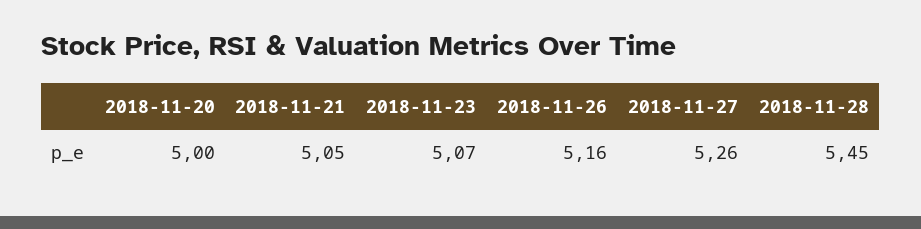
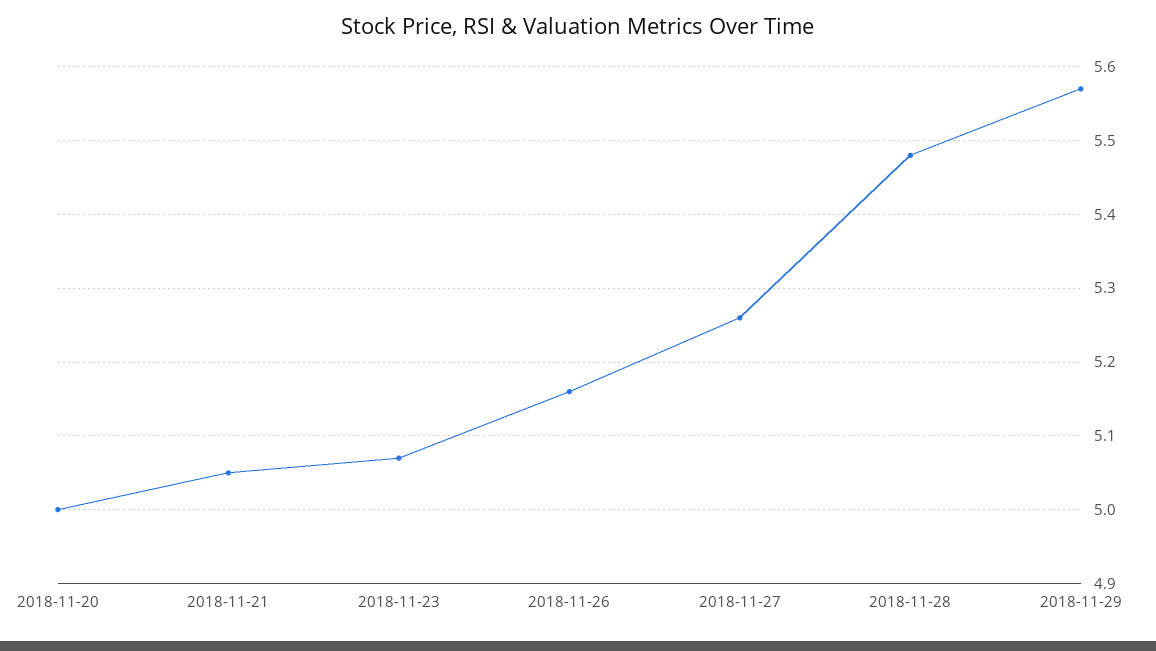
2018-11-28: 5.45 -> 5.48
2018-11-29: none -> 5.57

